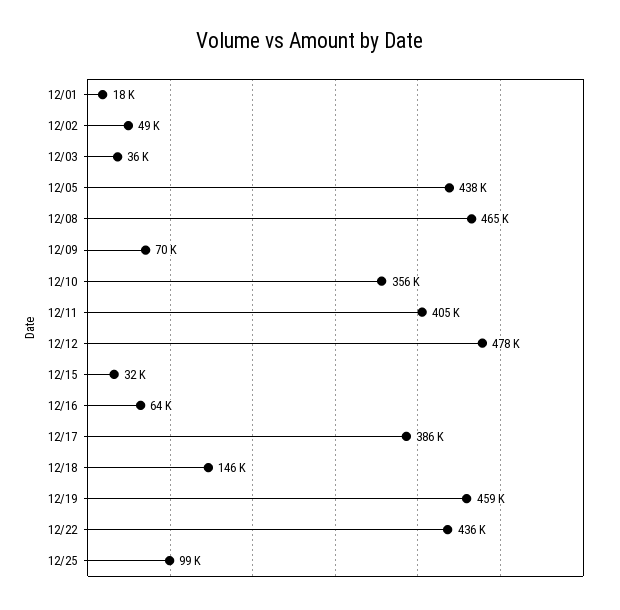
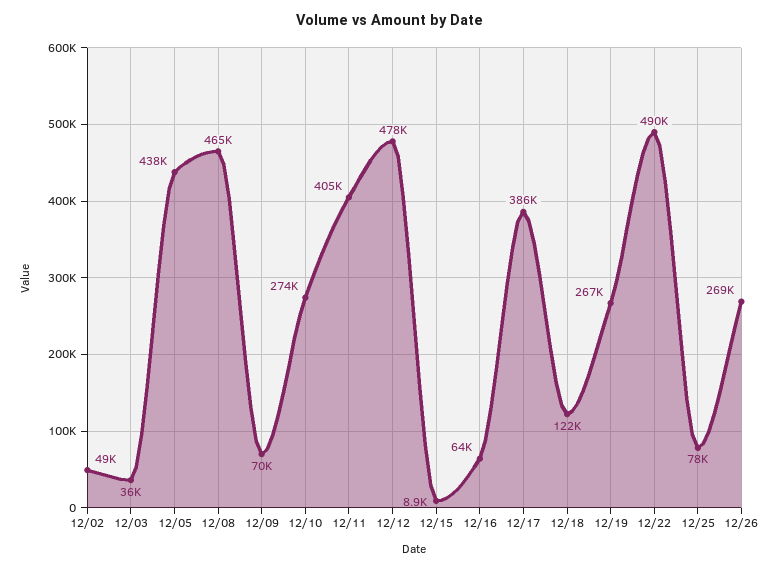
12/01: 18000 -> none
12/10: 356000 -> 274000
12/15: 32000 -> 8900
12/18: 146000 -> 122000
12/19: 459000 -> 267000
12/22: 436000 -> 490000
12/25: 99000 -> 78000
12/26: none -> 269000

